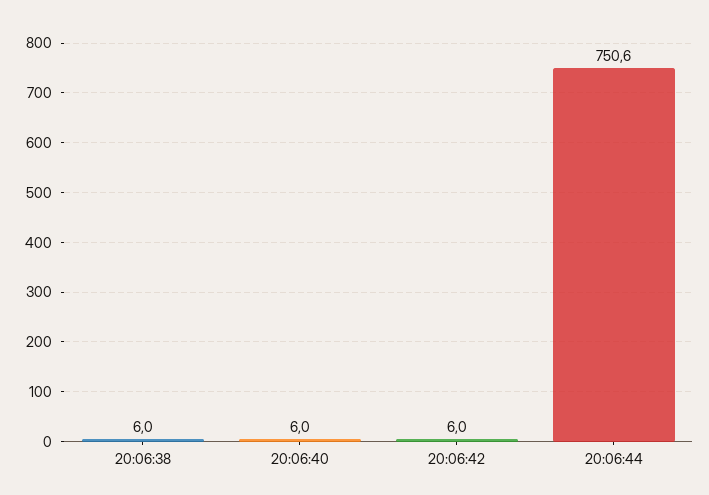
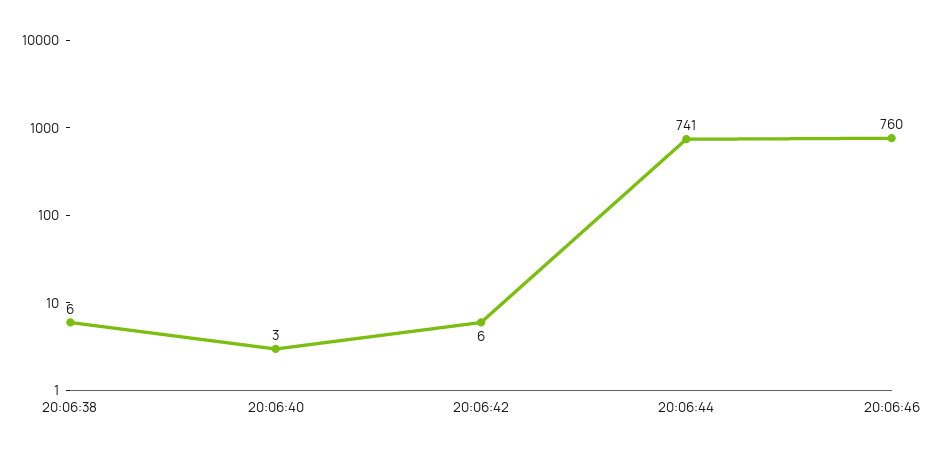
20:06:40: 6 -> 3
20:06:44: 750.6 -> 741
20:06:46: none -> 760

